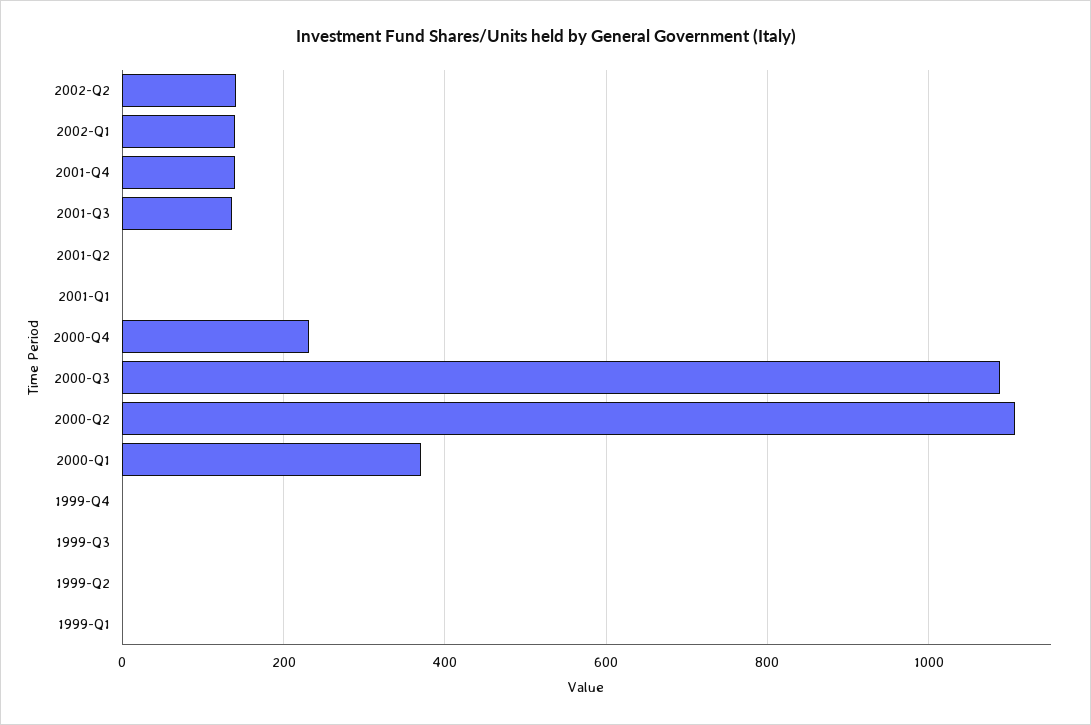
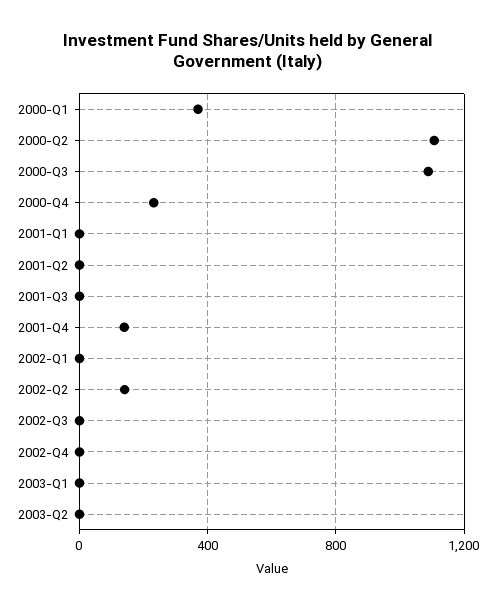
2002-Q1: 140 -> 0
2001-Q3: 140 -> 0
1999-Q4: 0 -> none
1999-Q3: 0 -> none
1999-Q2: 0 -> none
1999-Q1: 0 -> none
2002-Q3: none -> 0
2002-Q4: none -> 0
2003-Q1: none -> 0
2003-Q2: none -> 0

